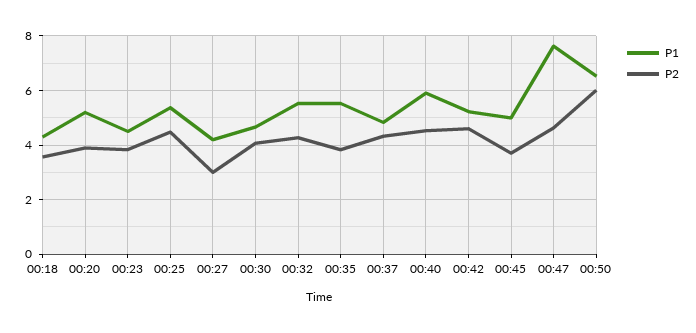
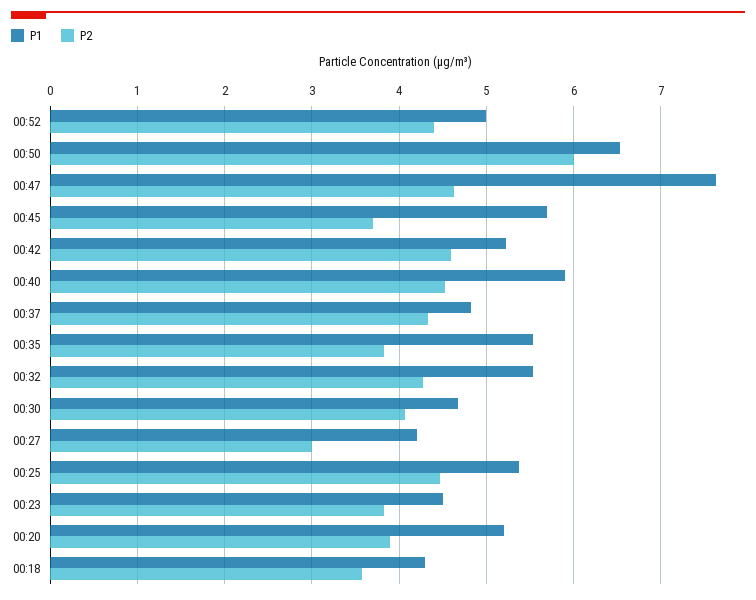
P1, 00:45: 5 -> 5.7
P1, 00:52: none -> 5
P2, 00:52: none -> 4.4

